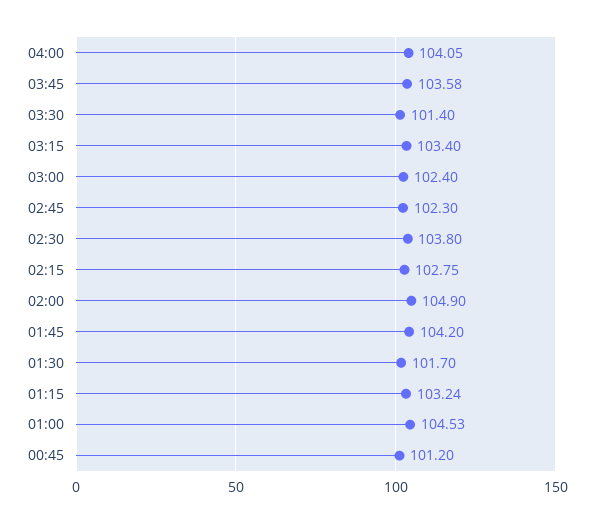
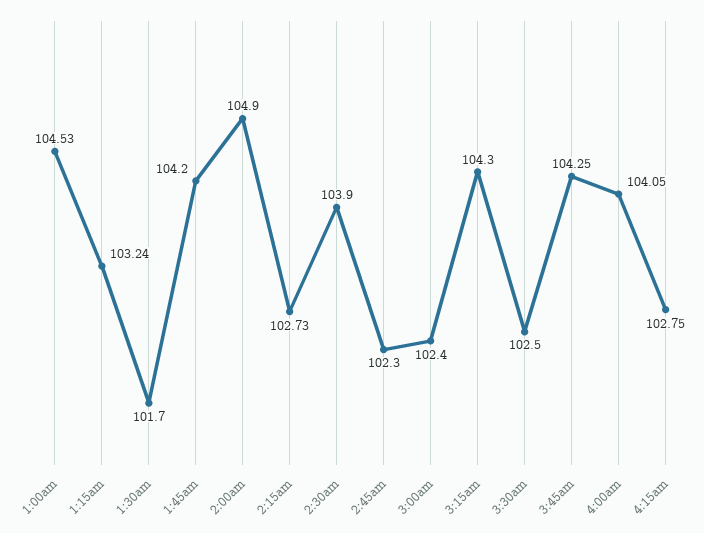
03:45: 103.58 -> 104.25
03:30: 101.4 -> 102.5
03:15: 103.4 -> 104.3
02:30: 103.8 -> 103.9
02:15: 102.75 -> 102.73
00:45: 101.2 -> none
4:15am: none -> 102.75

